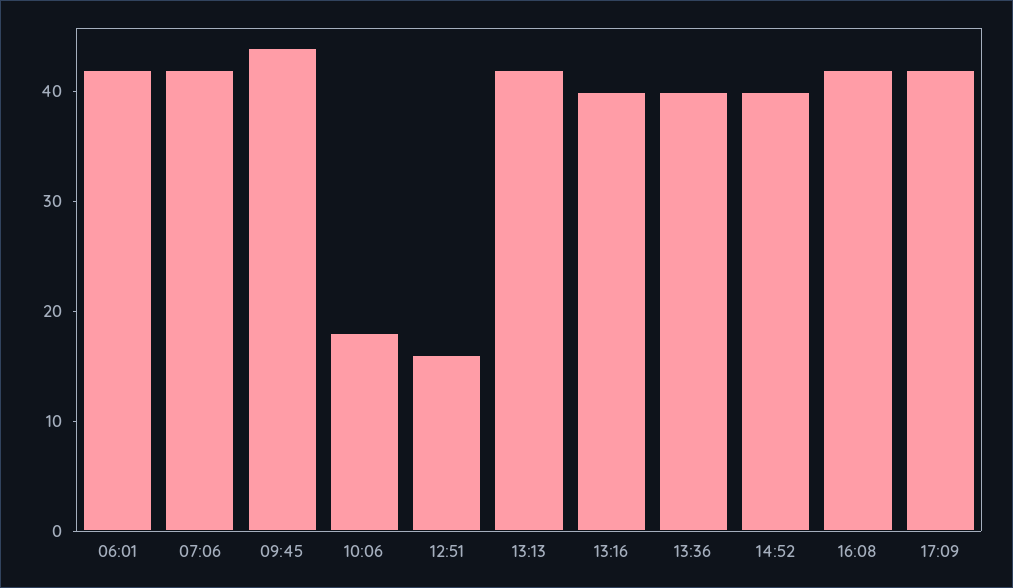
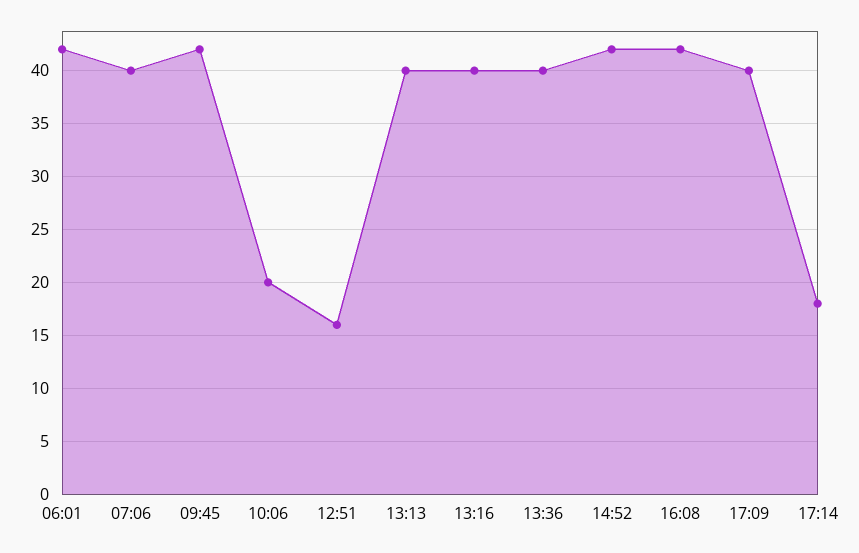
07:06: 42 -> 40
09:45: 44 -> 42
10:06: 18 -> 20
13:13: 42 -> 40
14:52: 40 -> 42
17:09: 42 -> 40
17:14: none -> 18

